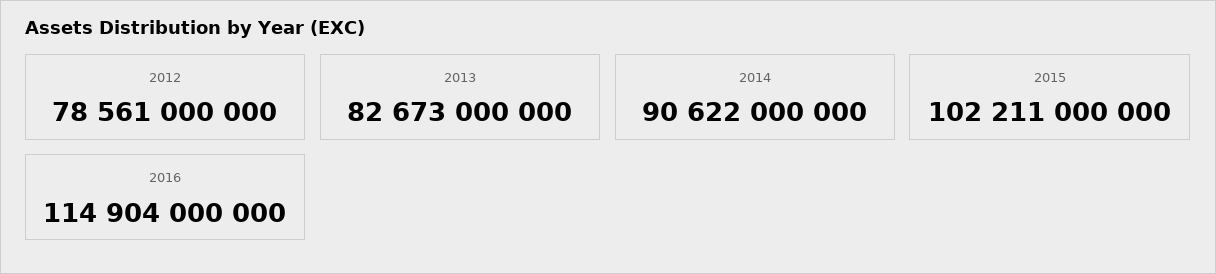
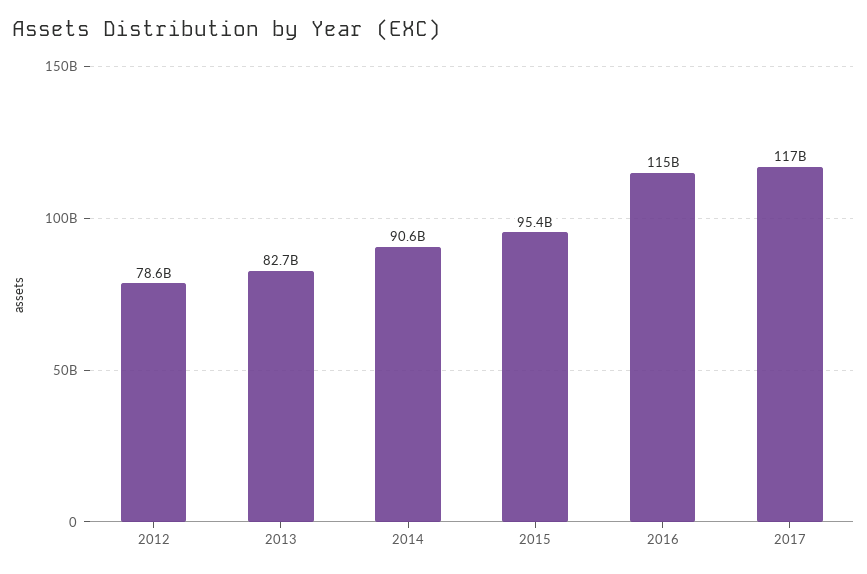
2015: 102211000000 -> 95400000000
2017: none -> 117000000000

